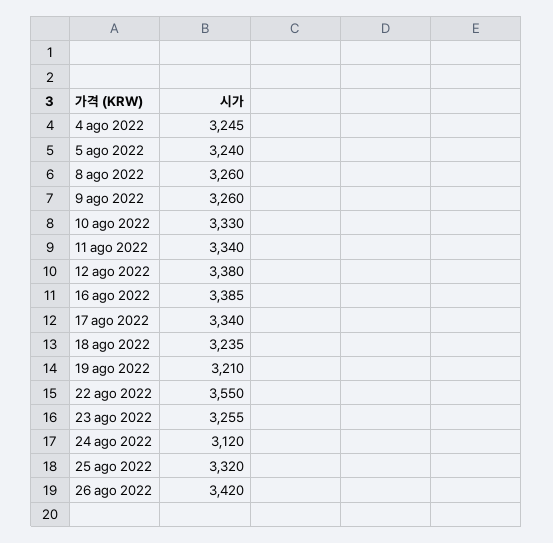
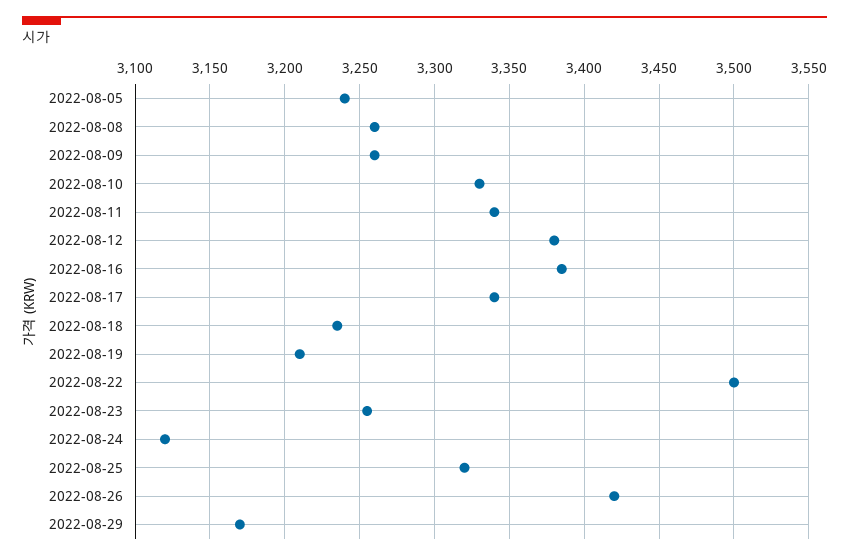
4 ago 2022: 3245 -> none
22 ago 2022: 3550 -> 3500
2022-08-29: none -> 3170

